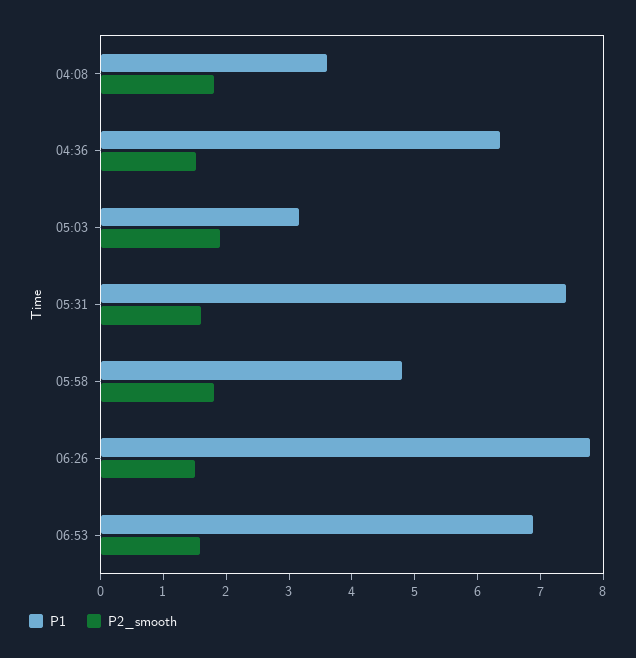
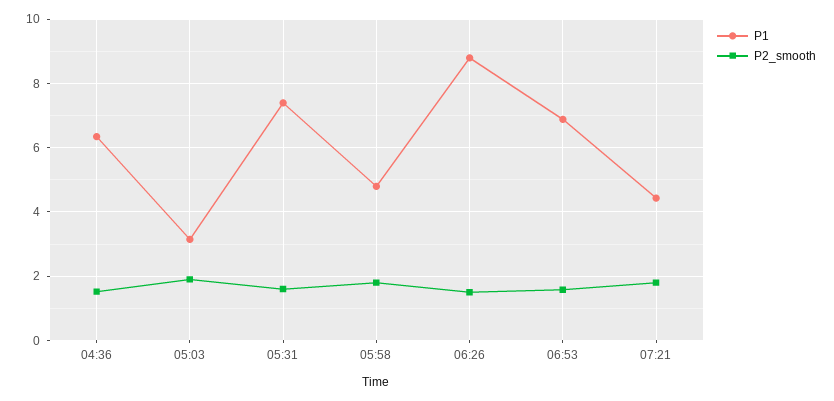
P1, 04:08: 3.6 -> none
P2_smooth, 04:08: 1.8 -> none
P1, 06:26: 7.8 -> 8.8
P1, 07:21: none -> 4.4
P2_smooth, 07:21: none -> 1.8

